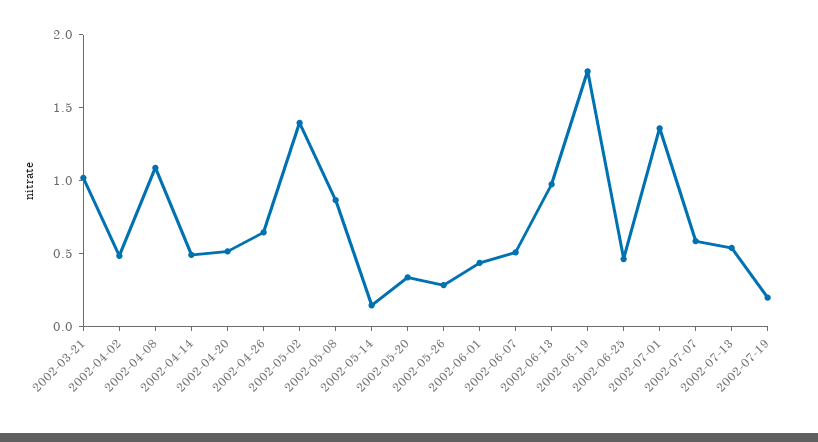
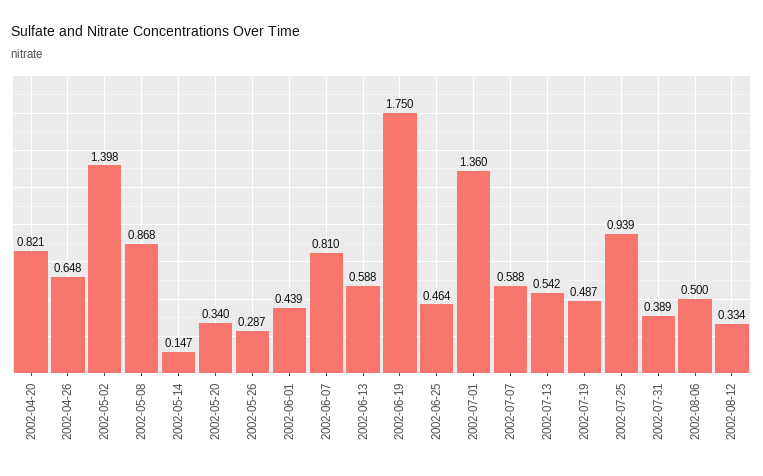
2002-03-21: 1 -> none
2002-04-02: 0.5 -> none
2002-04-08: 1.1 -> none
2002-04-14: 0.5 -> none
2002-04-20: 0.5 -> 0.821
2002-06-07: 0.5 -> 0.81
2002-06-13: 1 -> 0.588
2002-07-19: 0.2 -> 0.487
2002-07-25: none -> 0.939
2002-07-31: none -> 0.389
2002-08-06: none -> 0.5
2002-08-12: none -> 0.334

